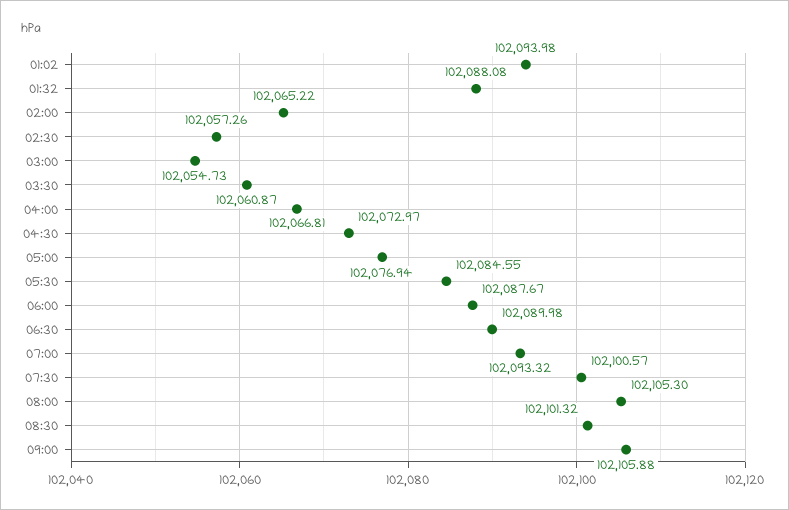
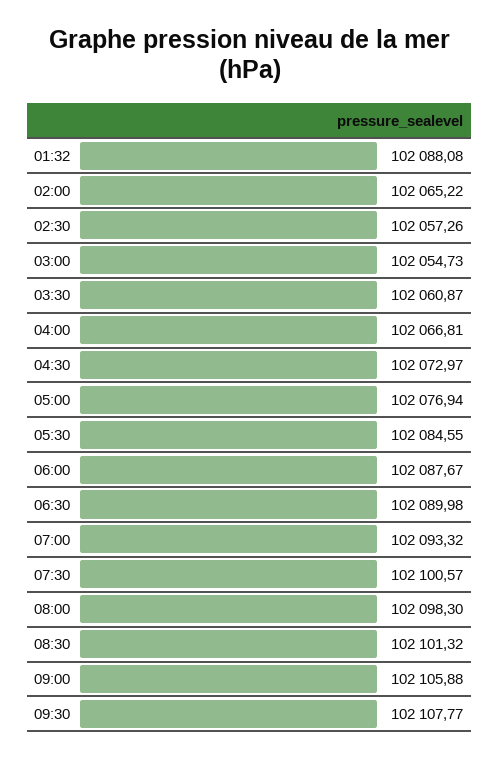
01:02: 102093.98 -> none
08:00: 102105.3 -> 102098.3
09:30: none -> 102107.77

